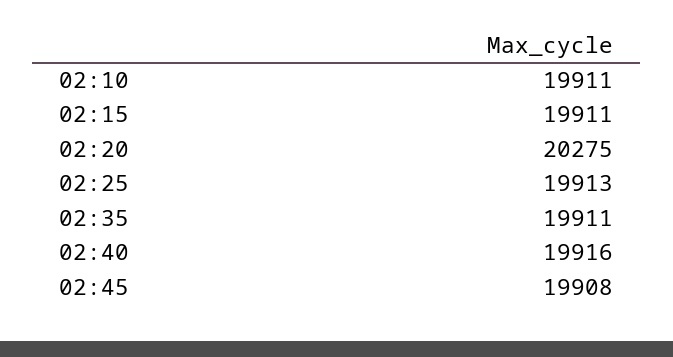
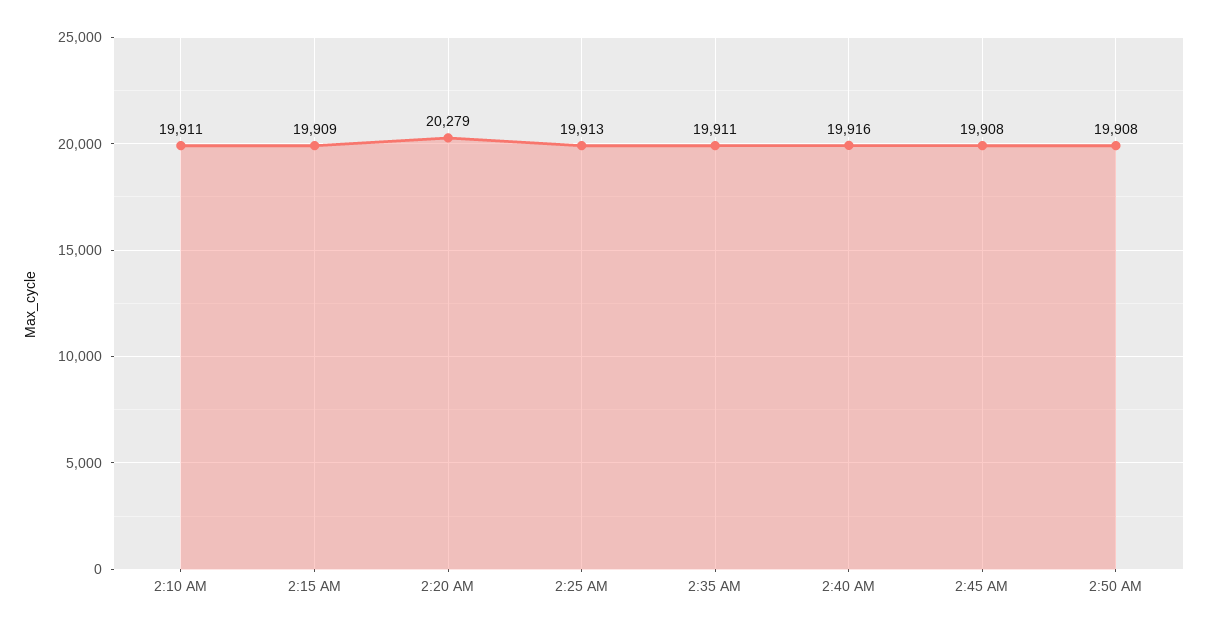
02:15: 19911 -> 19909
02:20: 20275 -> 20279
2:50 AM: none -> 19908

